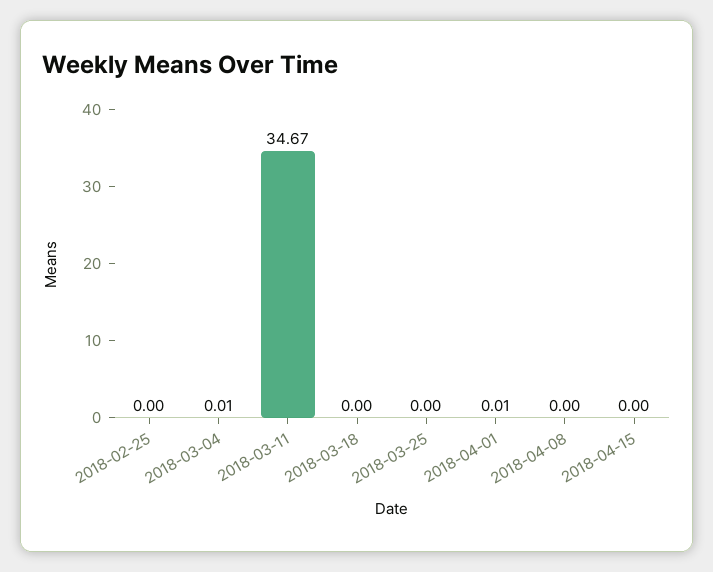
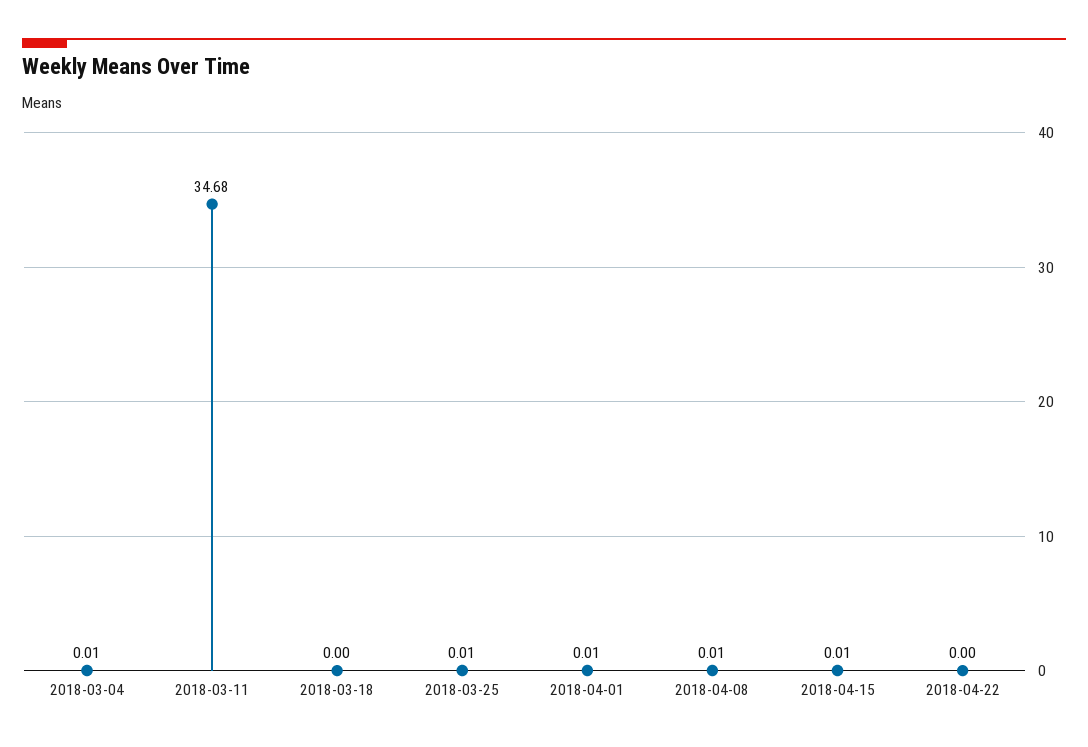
2018-02-25: 0 -> none
2018-03-11: 34.67 -> 34.68
2018-03-25: 0 -> 0.01
2018-04-08: 0 -> 0.01
2018-04-15: 0 -> 0.01
2018-04-22: none -> 0

